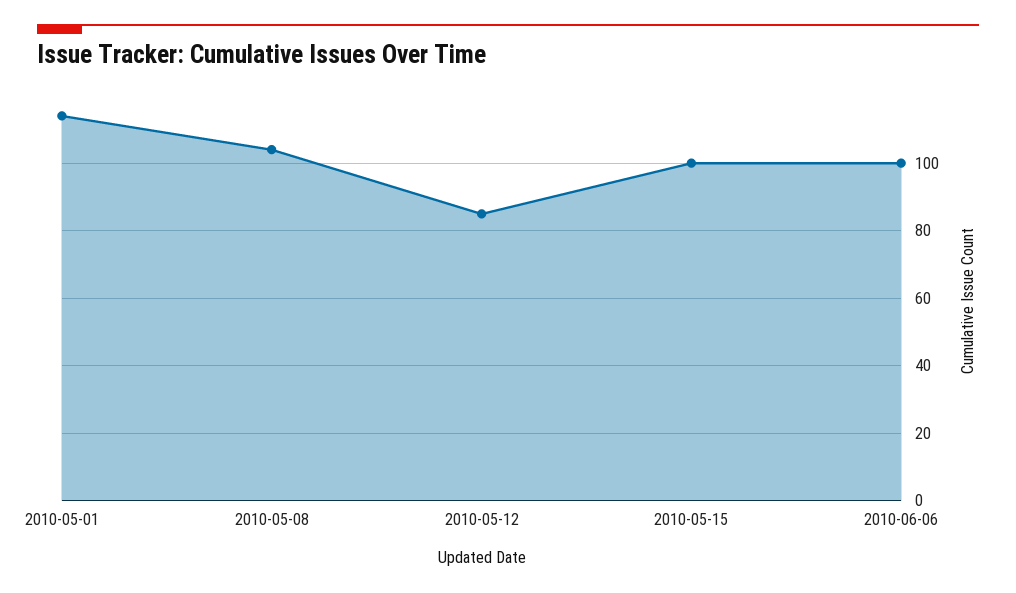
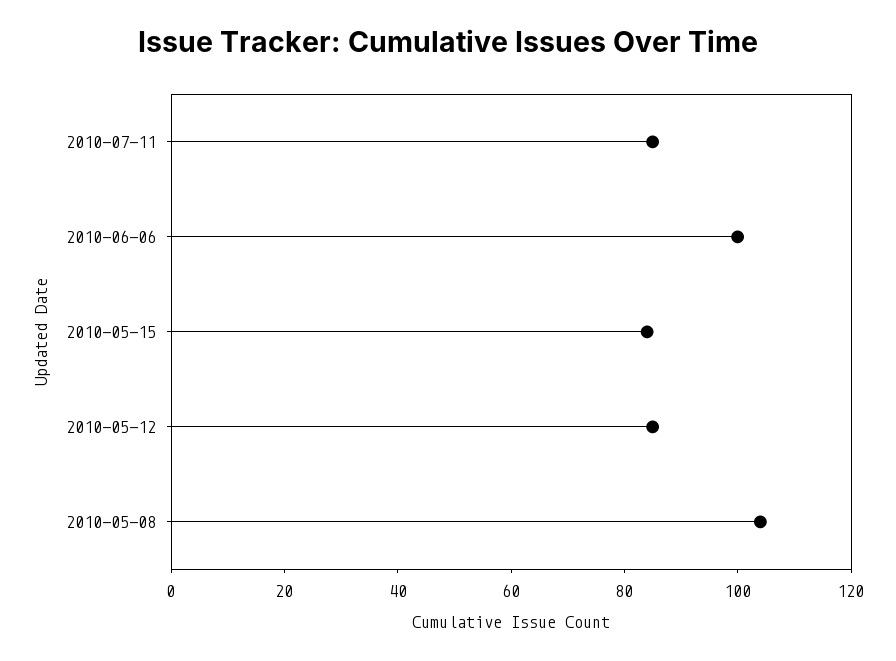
2010-05-01: 115 -> none
2010-05-15: 100 -> 85
2010-07-11: none -> 85

